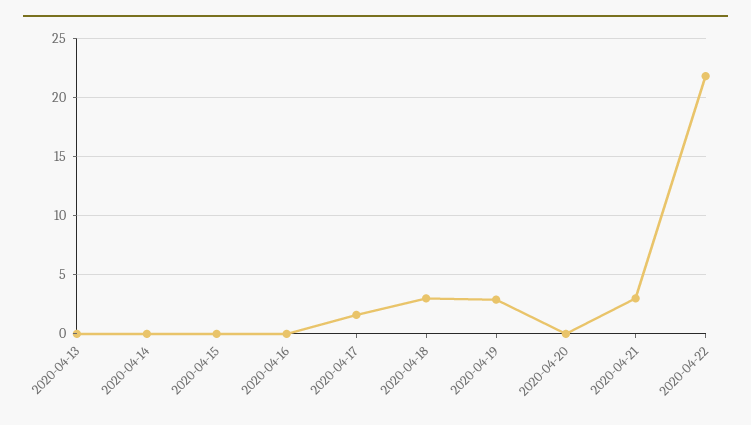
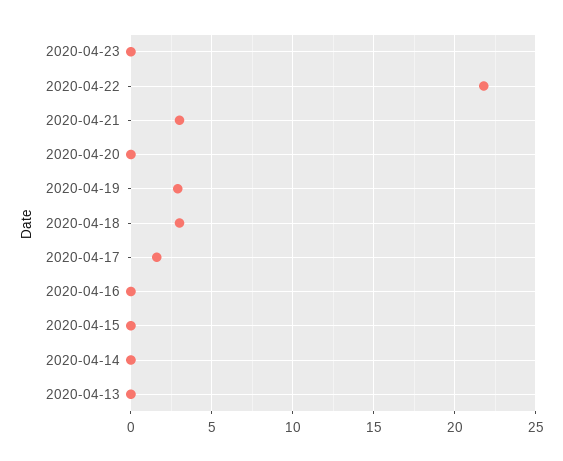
2020-04-23: none -> 0

